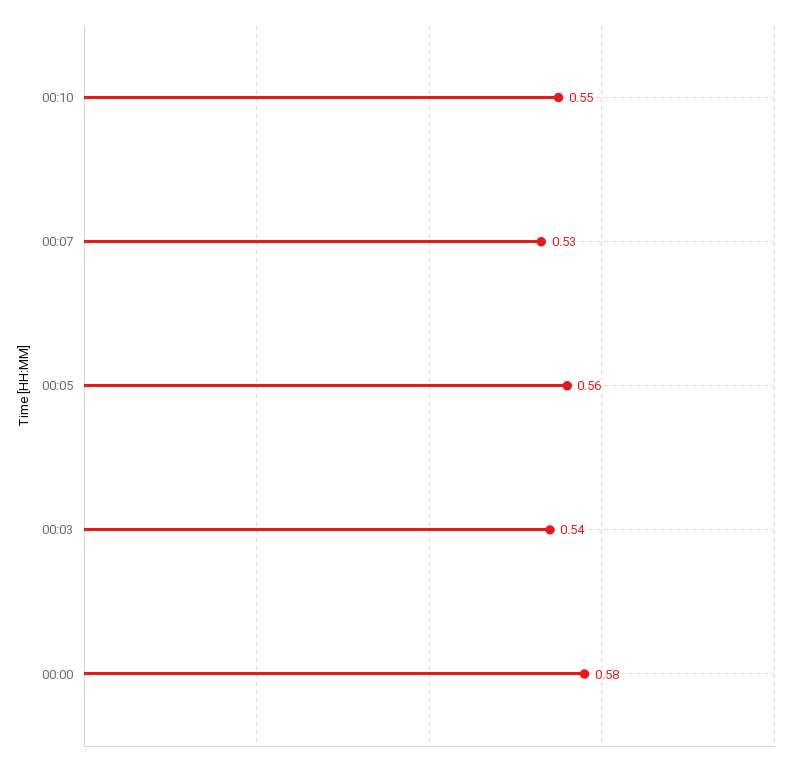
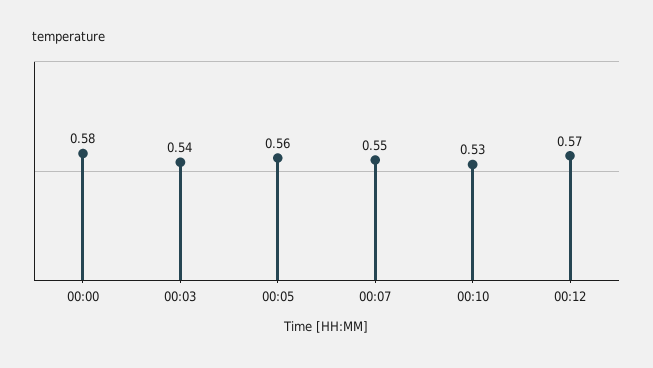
00:10: 0.55 -> 0.53
00:07: 0.53 -> 0.55
00:12: none -> 0.57

